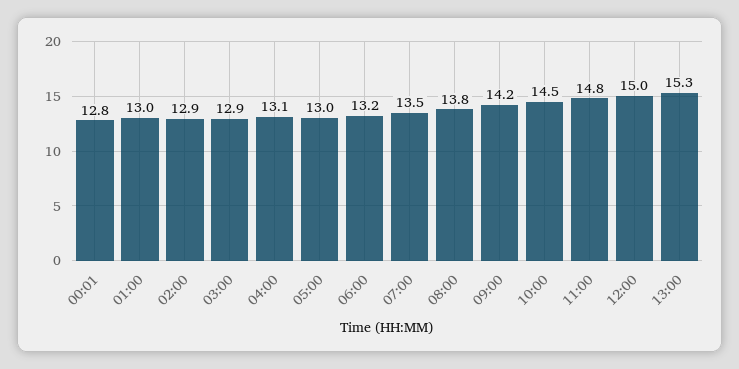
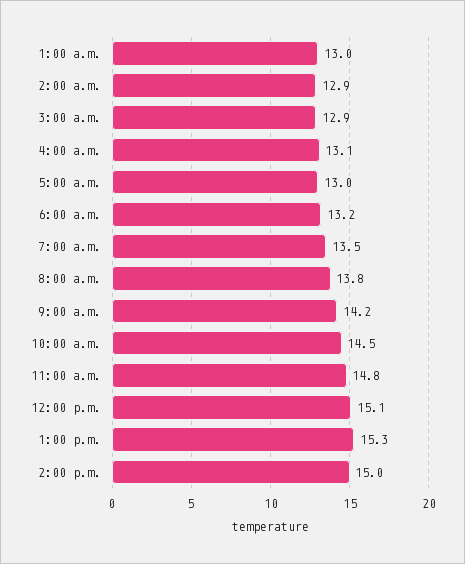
00:01: 12.8 -> none
12:00: 15 -> 15.1
2:00 p.m.: none -> 15

